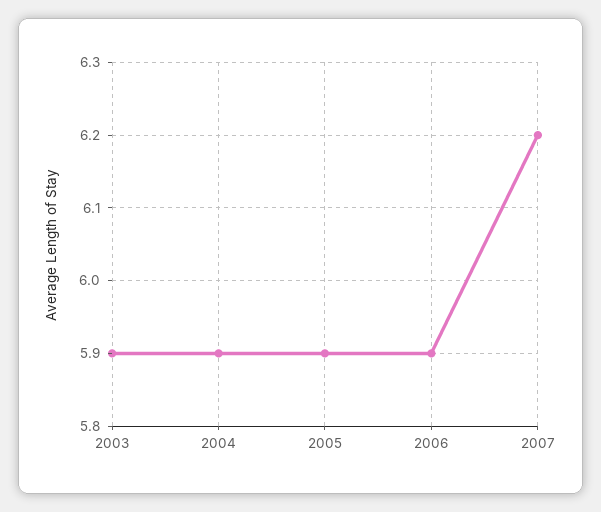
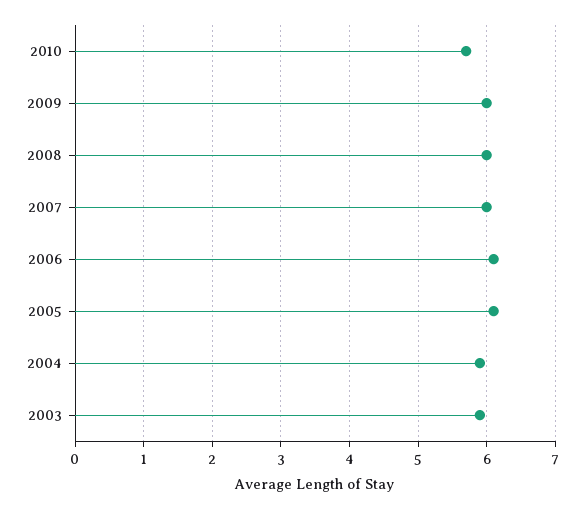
2005: 5.9 -> 6.1
2006: 5.9 -> 6.1
2007: 6.2 -> 6
2010: none -> 5.7
2009: none -> 6
2008: none -> 6

